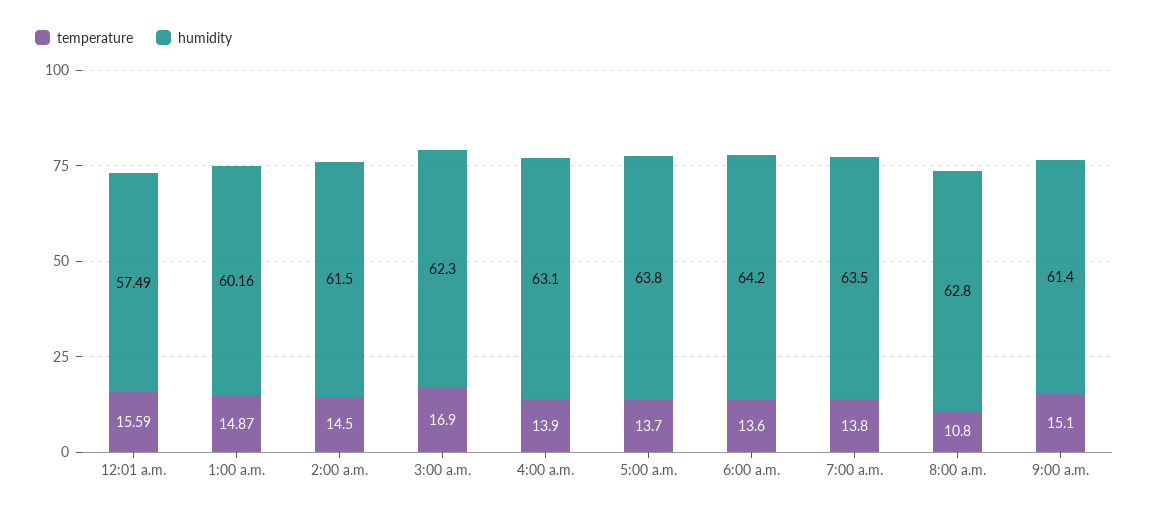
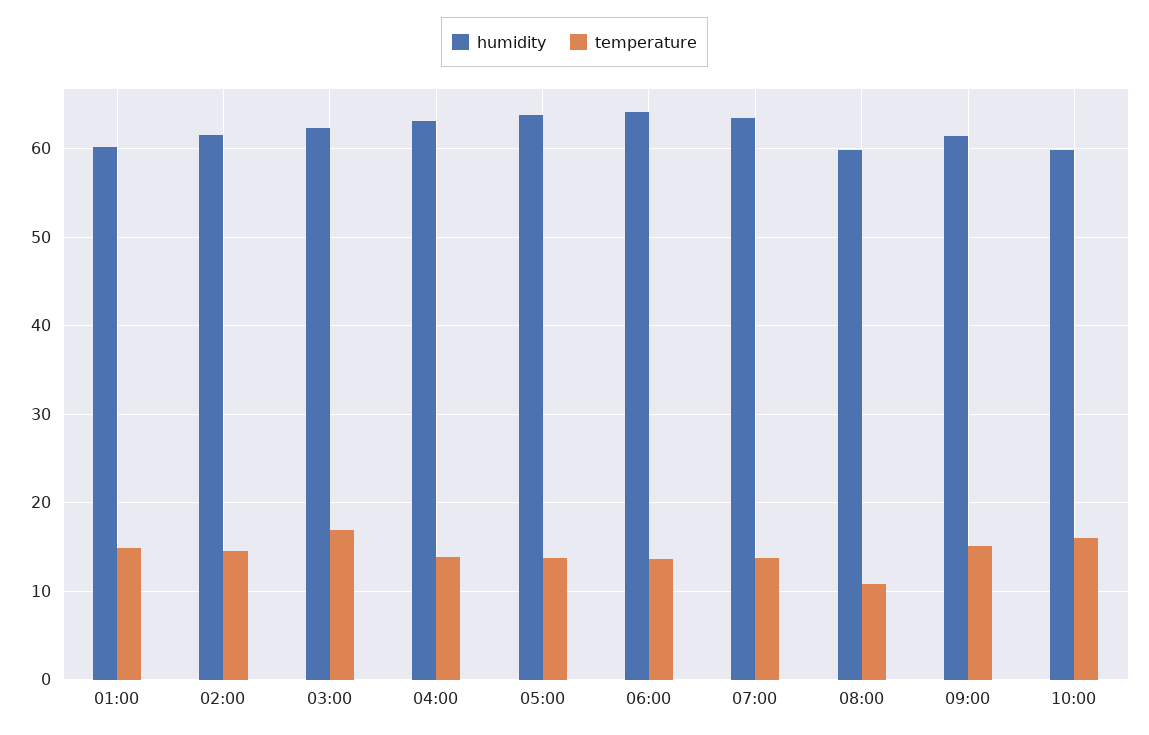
temperature, 12:01 a.m.: 15.59 -> none
humidity, 12:01 a.m.: 57.49 -> none
humidity, 8:00 a.m.: 62.8 -> 60
humidity, 10:00: none -> 60
temperature, 10:00: none -> 16

